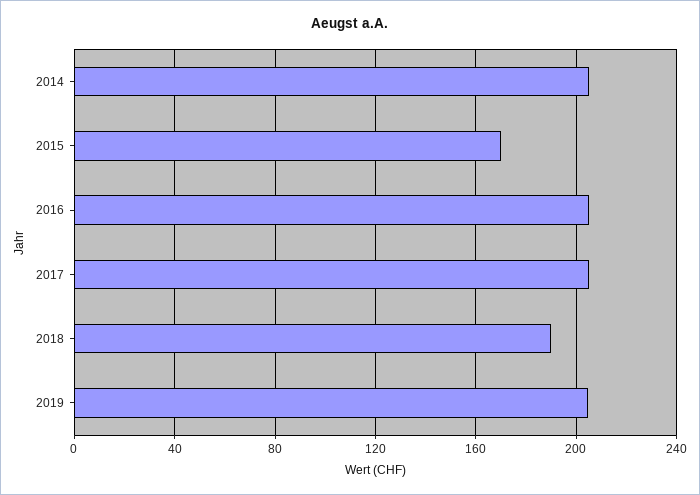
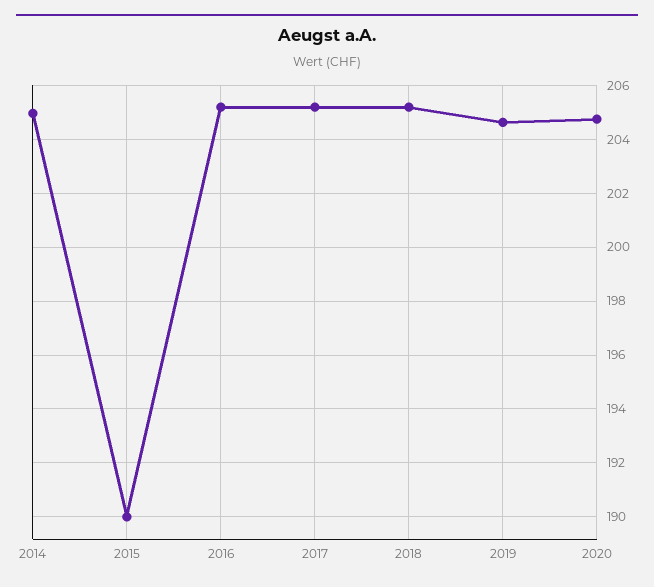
2015: 170 -> 190
2018: 190 -> 205.25
2020: none -> 204.75

